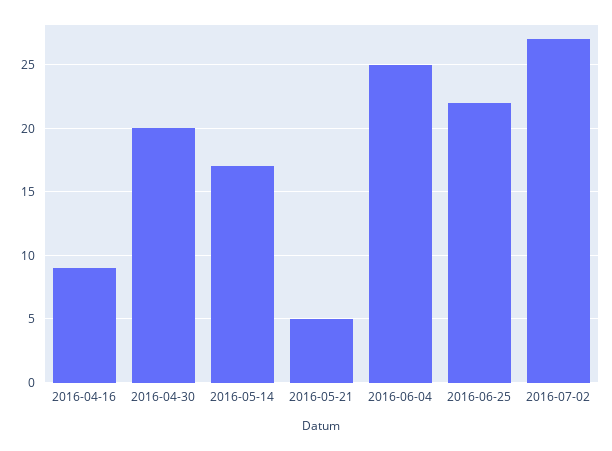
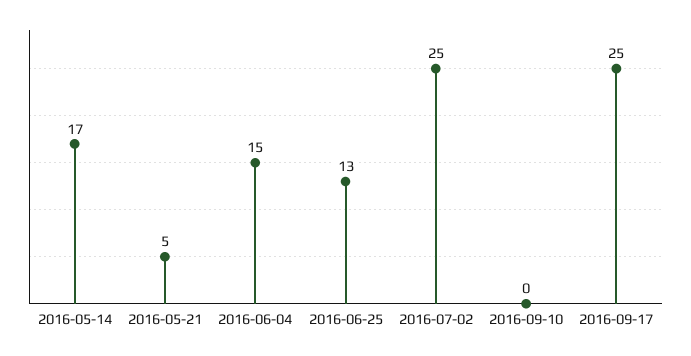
2016-04-16: 9 -> none
2016-04-30: 20 -> none
2016-06-04: 25 -> 15
2016-06-25: 22 -> 13
2016-07-02: 27 -> 25
2016-09-10: none -> 0
2016-09-17: none -> 25

